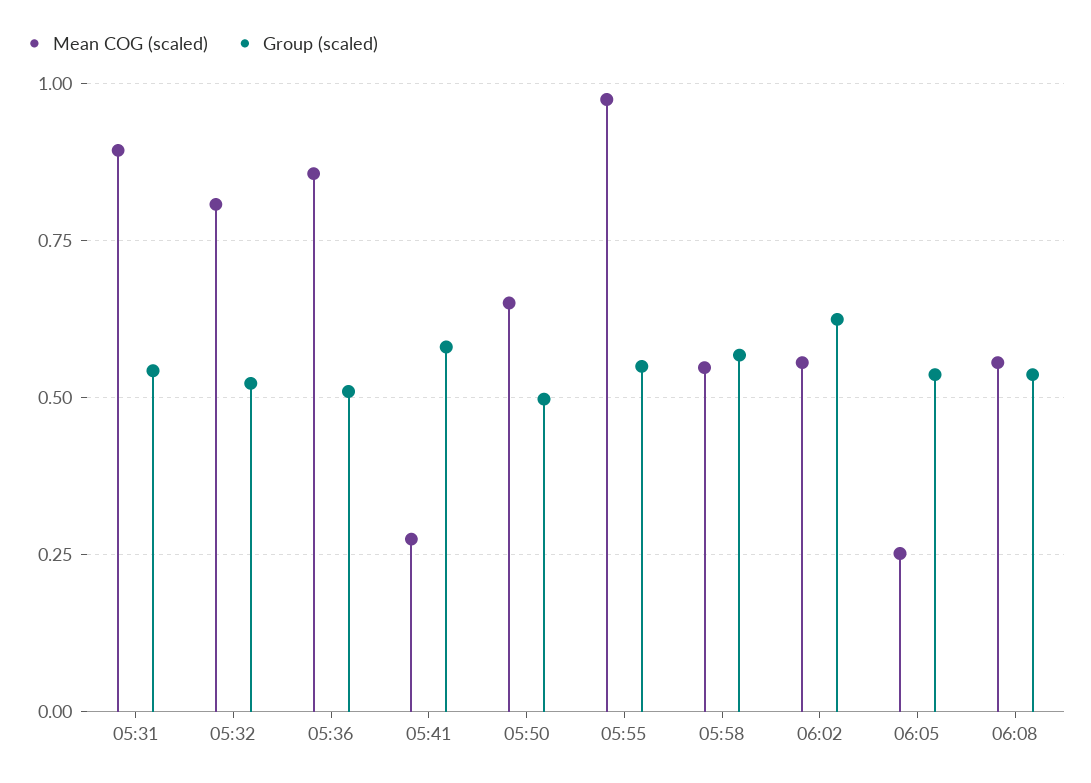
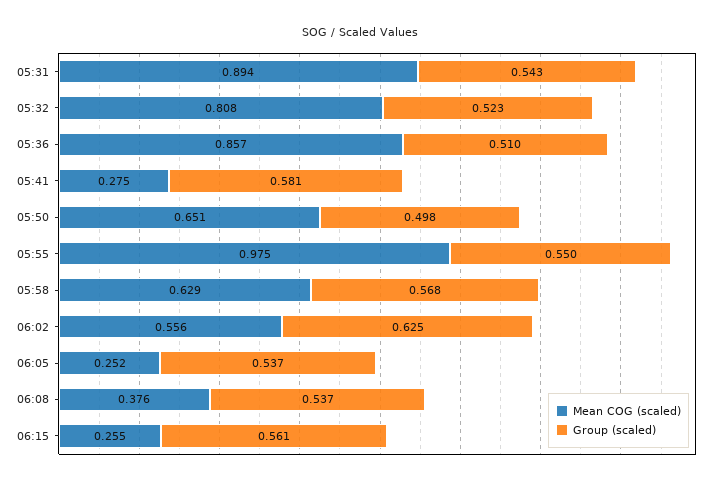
Mean COG (scaled), 05:58: 0.55 -> 0.629
Mean COG (scaled), 06:08: 0.55 -> 0.376
Mean COG (scaled), 06:15: none -> 0.255
Group (scaled), 06:15: none -> 0.561

